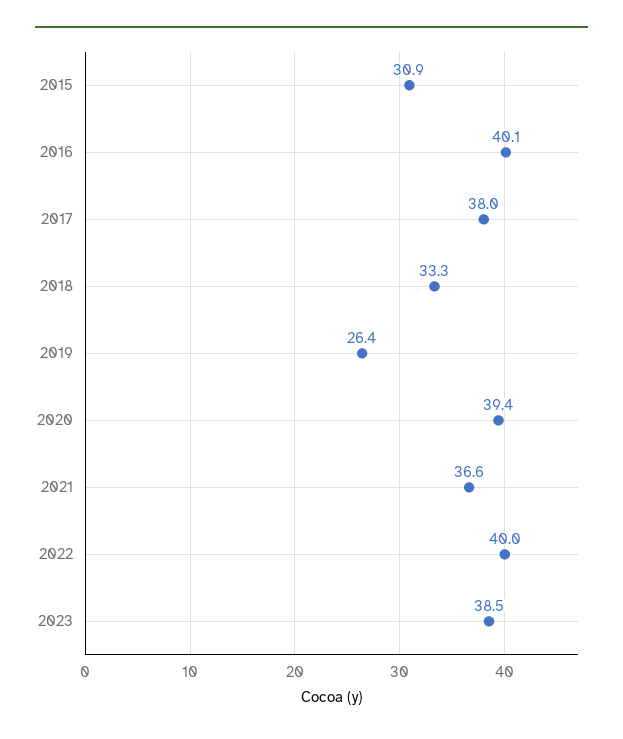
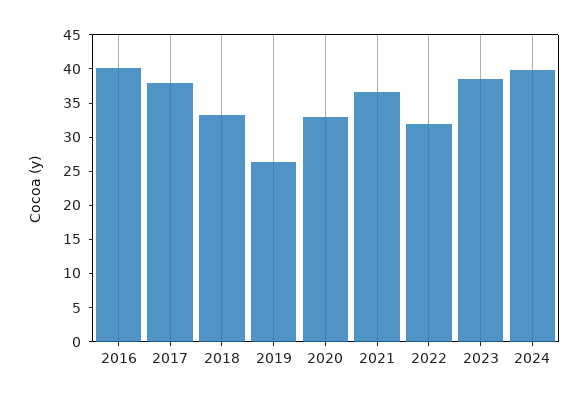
2015: 30.9 -> none
2020: 39.4 -> 32.5
2022: 40 -> 32.5
2024: none -> 40

